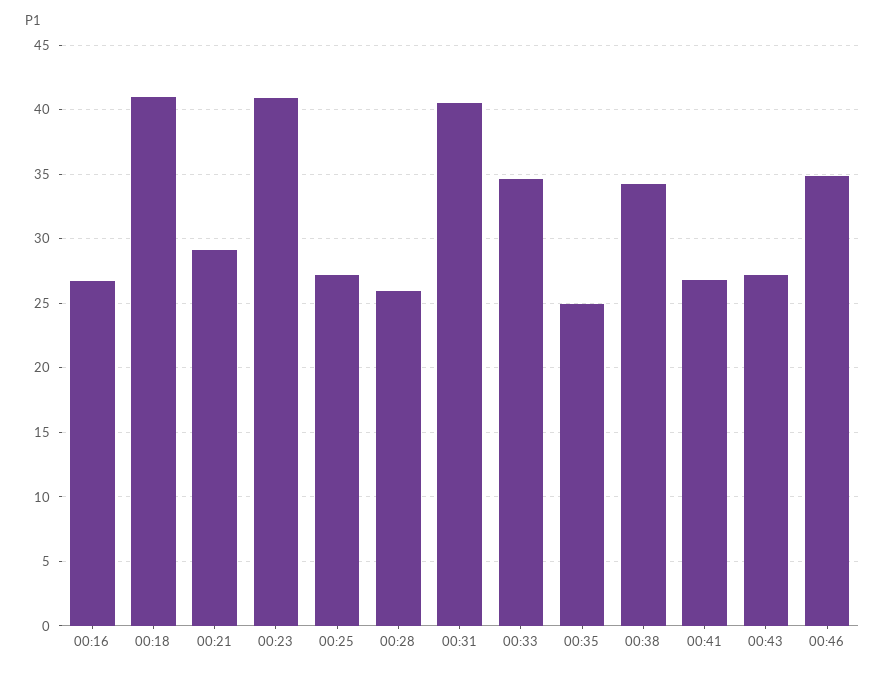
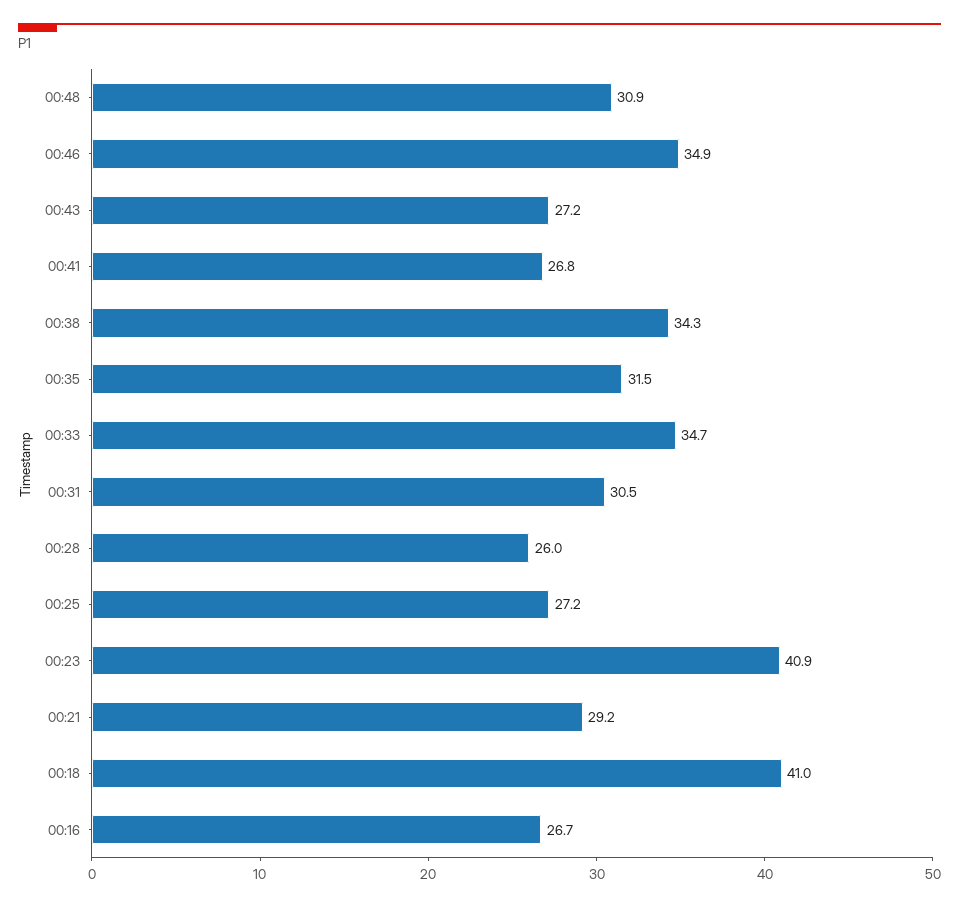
00:31: 40.5 -> 30.5
00:35: 25 -> 31.5
00:48: none -> 30.9

